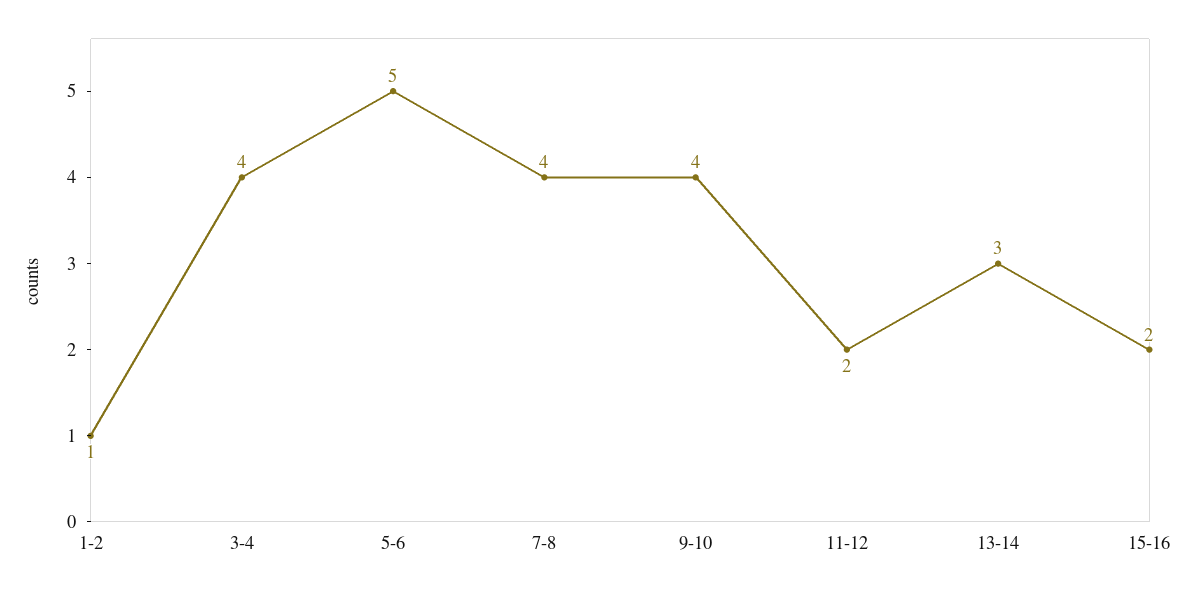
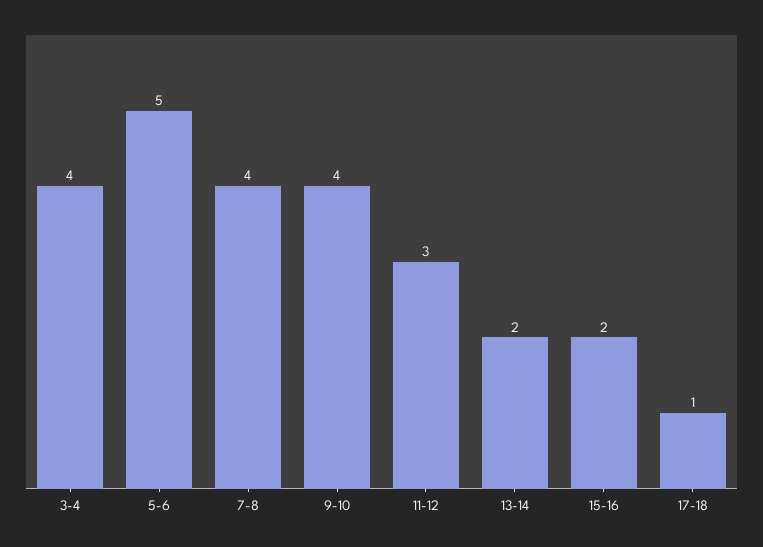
1-2: 1 -> none
11-12: 2 -> 3
13-14: 3 -> 2
17-18: none -> 1

